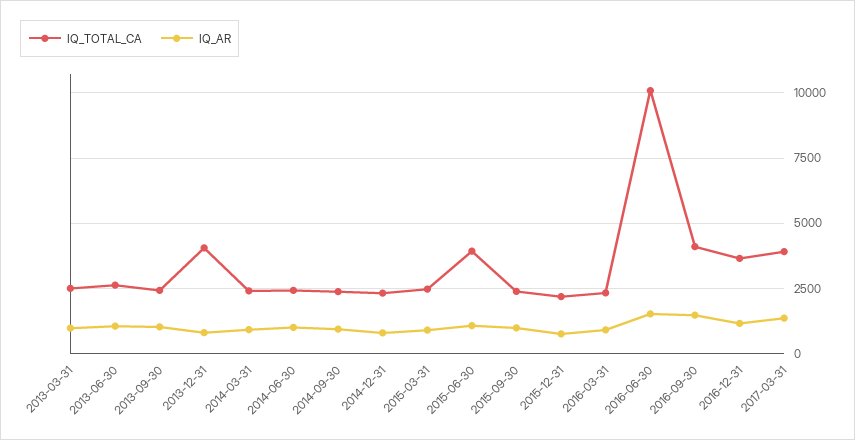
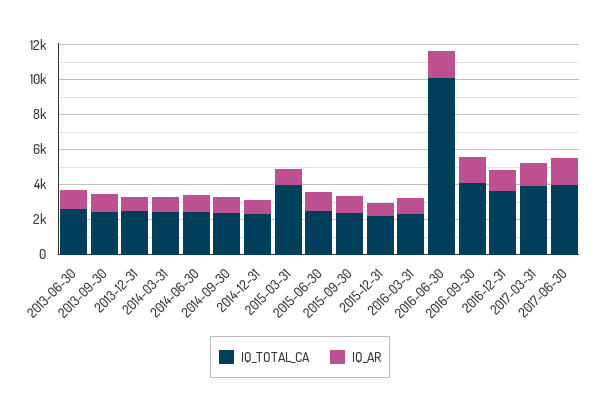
IQ_TOTAL_CA, 2013-03-31: 2500 -> none
IQ_AR, 2013-03-31: 1000 -> none
IQ_TOTAL_CA, 2013-12-31: 4000 -> 2500
IQ_TOTAL_CA, 2015-03-31: 2500 -> 4000
IQ_TOTAL_CA, 2015-06-30: 4000 -> 2500
IQ_TOTAL_CA, 2017-06-30: none -> 4000
IQ_AR, 2017-06-30: none -> 1500

